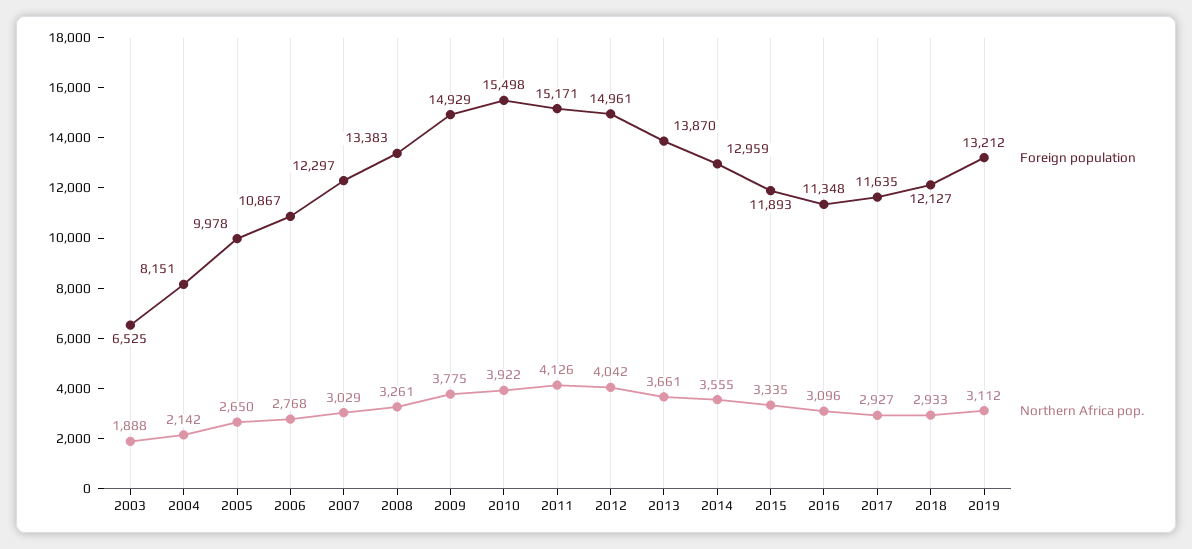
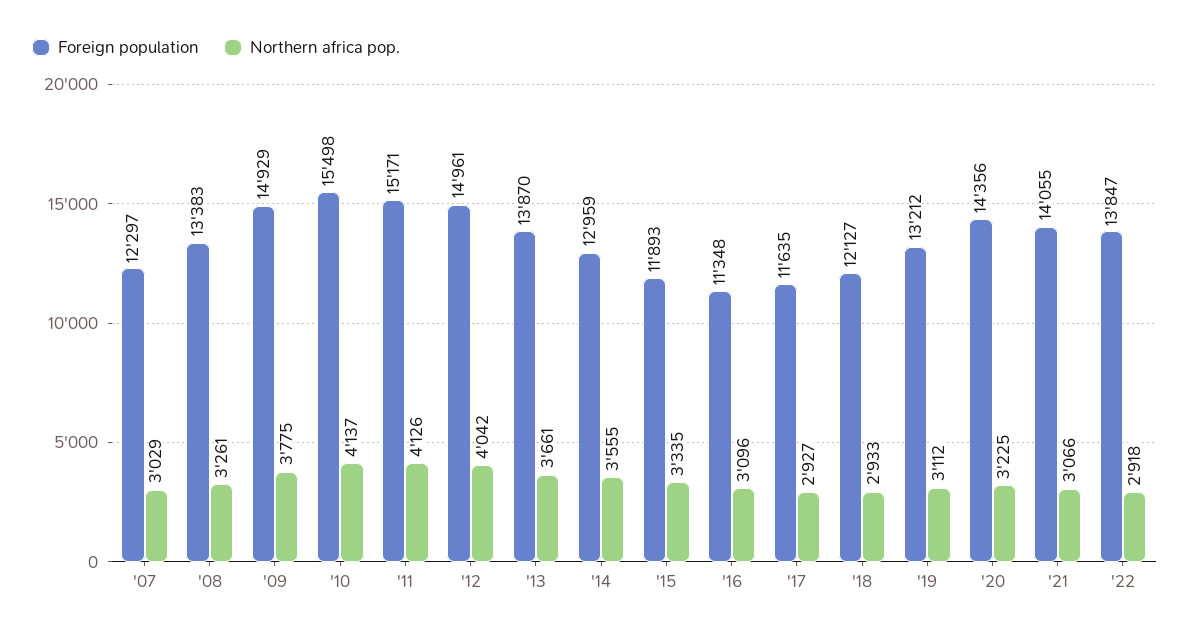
Foreign population, 2003: 6525 -> none
Northern Africa pop., 2003: 1888 -> none
Foreign population, 2004: 8151 -> none
Northern Africa pop., 2004: 2142 -> none
Foreign population, 2005: 9978 -> none
Northern Africa pop., 2005: 2650 -> none
Foreign population, 2006: 10867 -> none
Northern Africa pop., 2006: 2768 -> none
Northern Africa pop., 2010: 3922 -> 4137
Foreign population, '20: none -> 14356
Northern Africa pop., '20: none -> 3225
Foreign population, '21: none -> 14055
Northern Africa pop., '21: none -> 3066
Foreign population, '22: none -> 13847
Northern Africa pop., '22: none -> 2918

